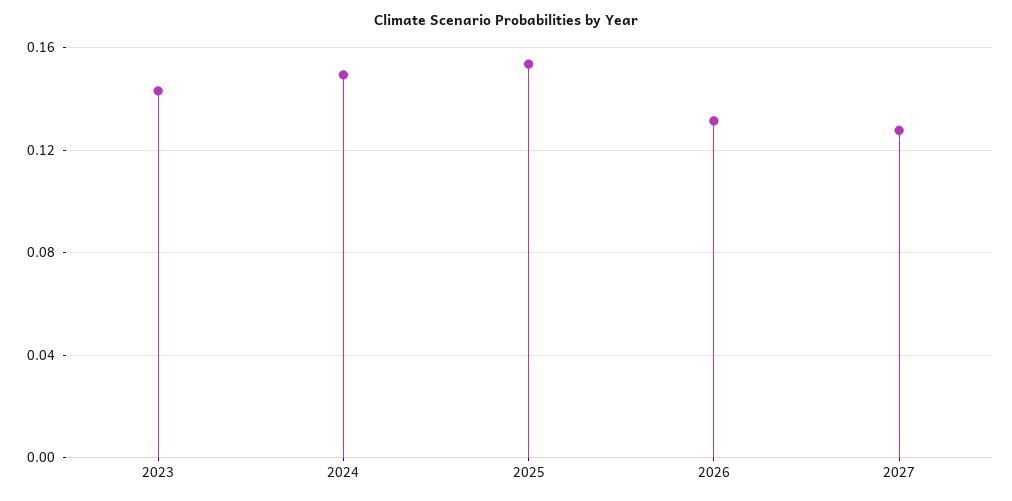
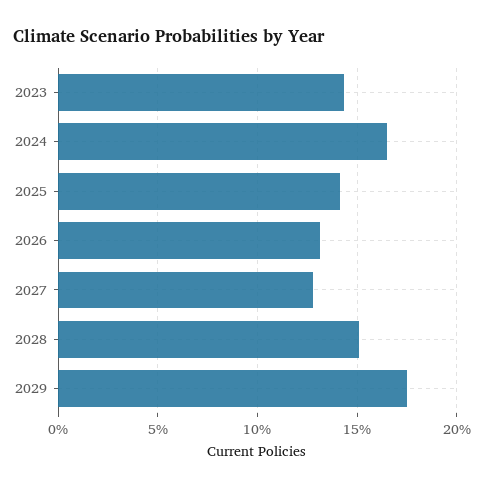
2024: 0.15 -> 0.165
2025: 0.155 -> 0.14
2028: none -> 0.15
2029: none -> 0.175

